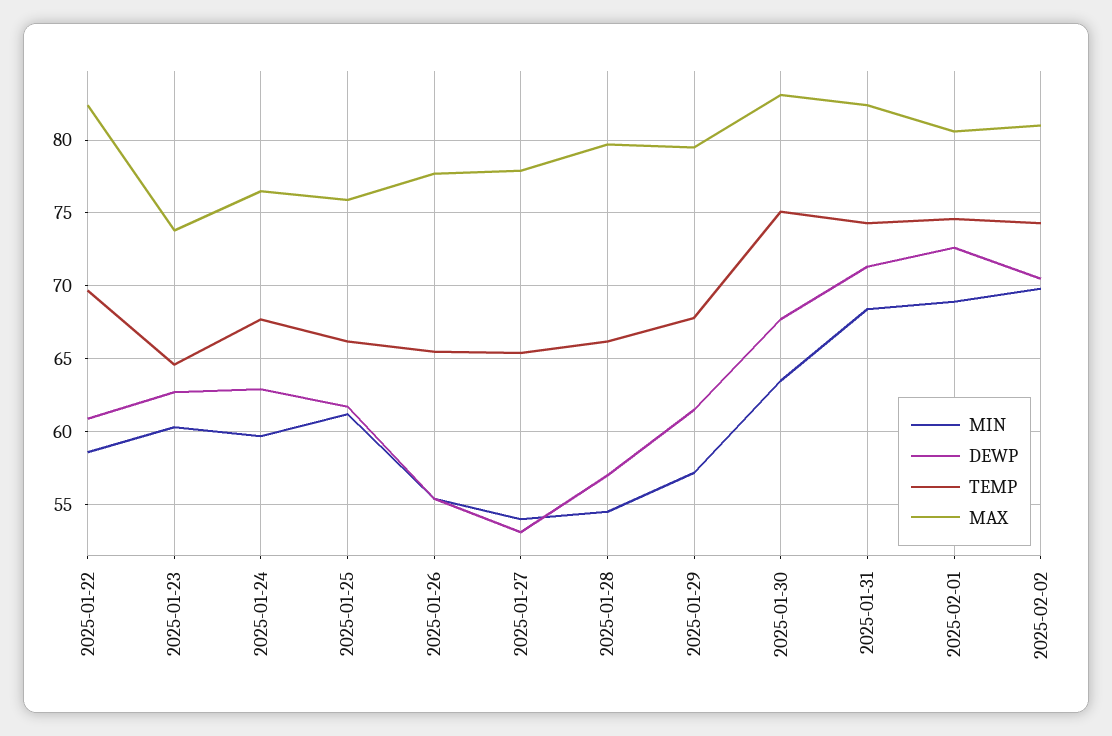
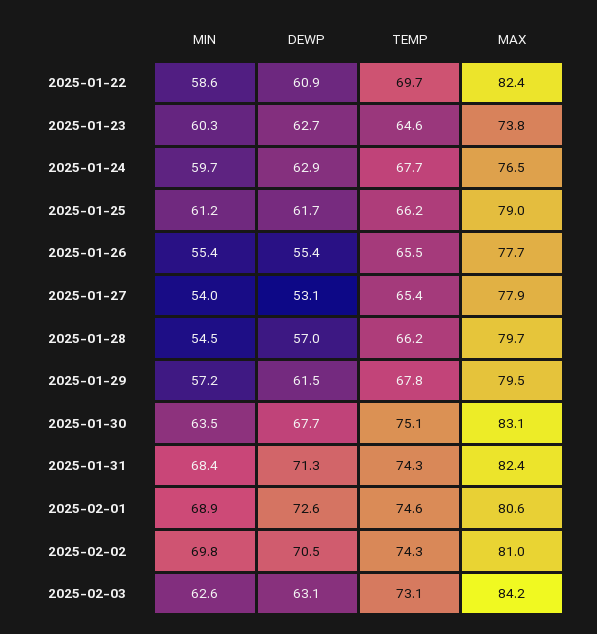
MAX, 2025-01-25: 76 -> 79
MIN, 2025-02-03: none -> 62.6
DEWP, 2025-02-03: none -> 63.1
TEMP, 2025-02-03: none -> 73.1
MAX, 2025-02-03: none -> 84.2

